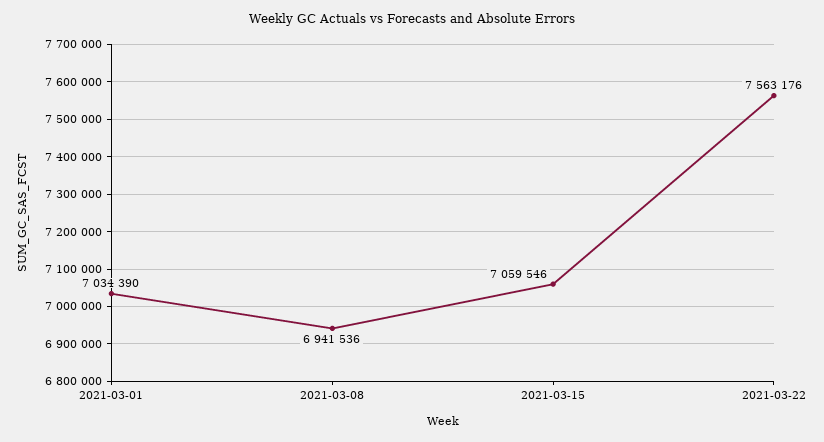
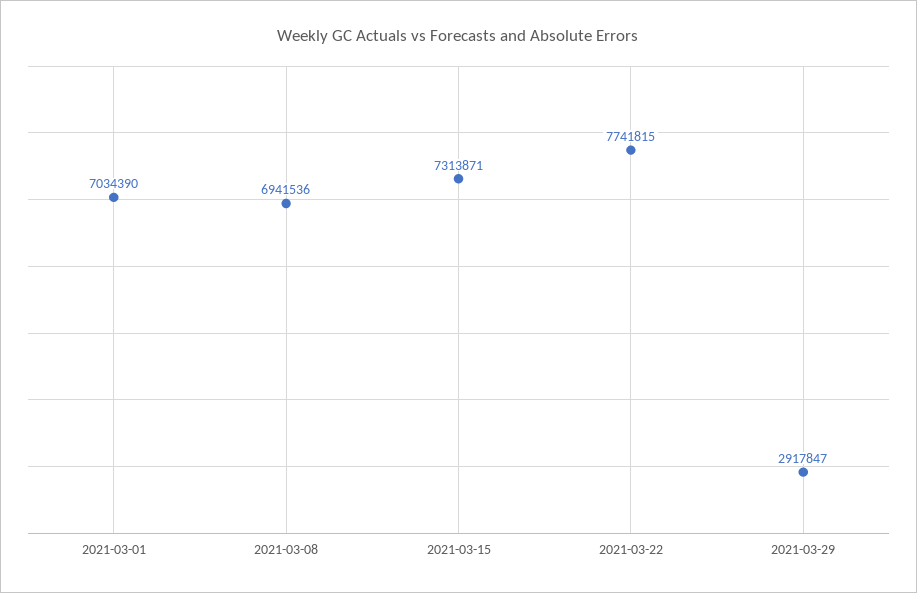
2021-03-15: 7059546 -> 7313871
2021-03-22: 7563176 -> 7741815
2021-03-29: none -> 2917847

